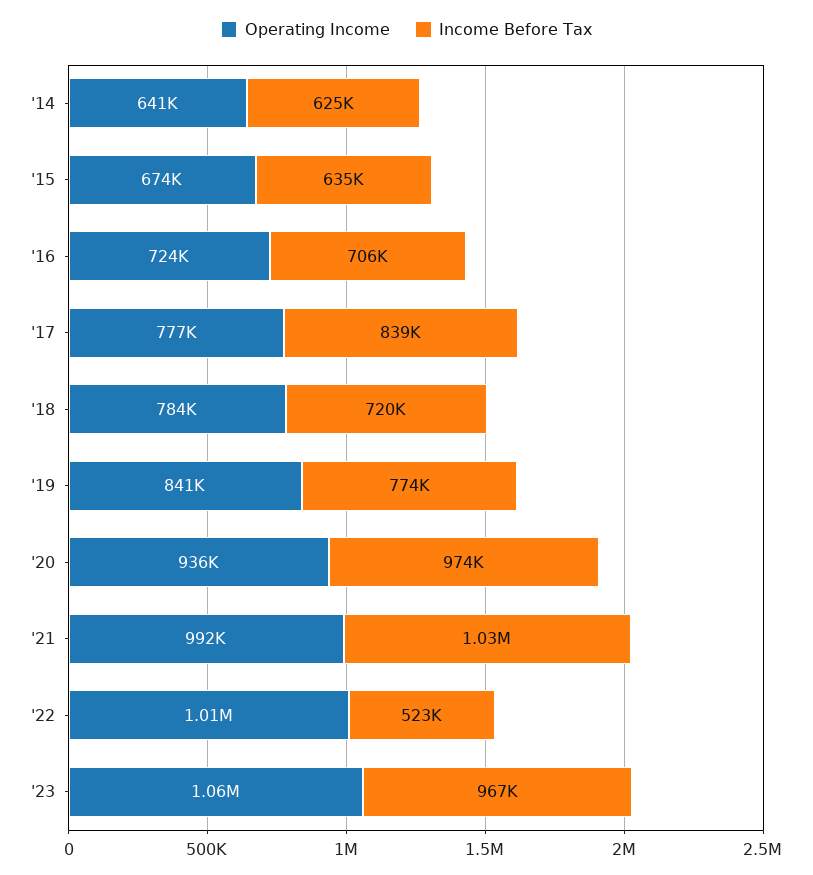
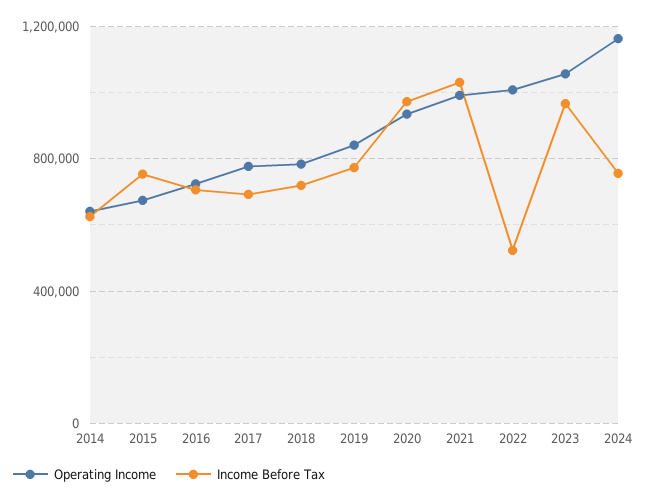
Income Before Tax, '15: 635000 -> 750000
Income Before Tax, '17: 839000 -> 700000
Operating Income, 2024: none -> 1150000
Income Before Tax, 2024: none -> 750000

